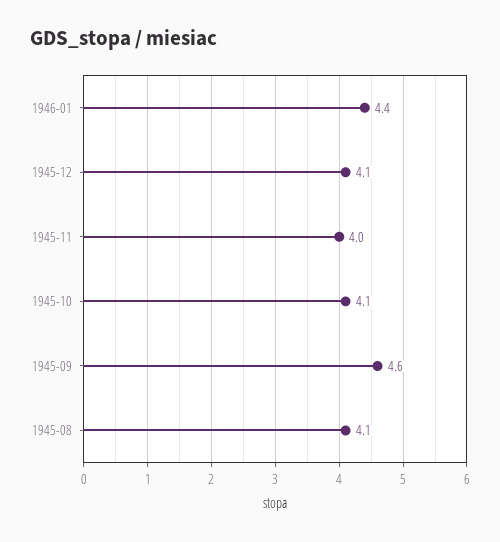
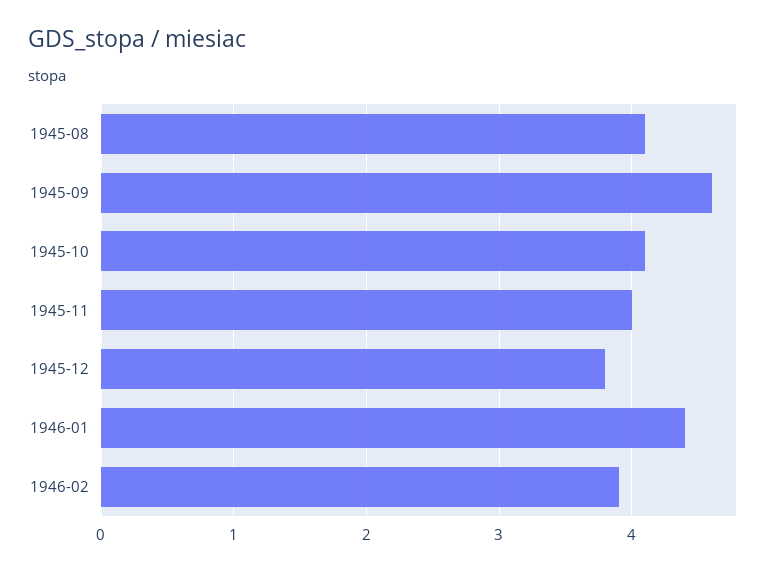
1945-12: 4.1 -> 3.8
1946-02: none -> 3.9

